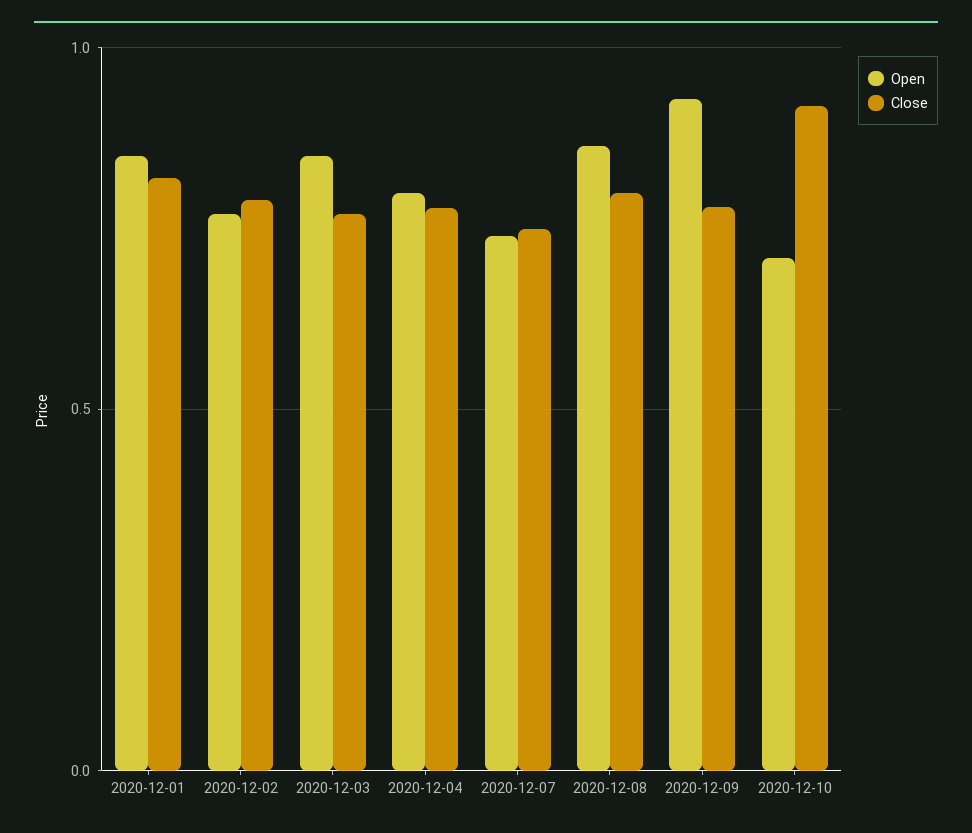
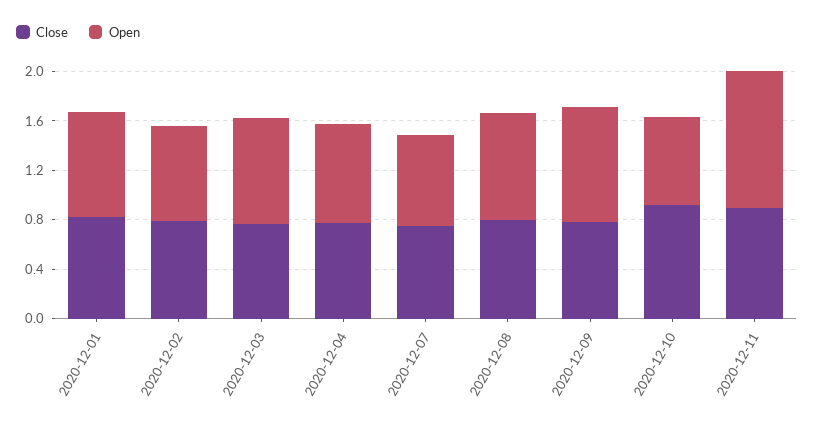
Close, 2020-12-11: none -> 0.9
Open, 2020-12-11: none -> 1.1

